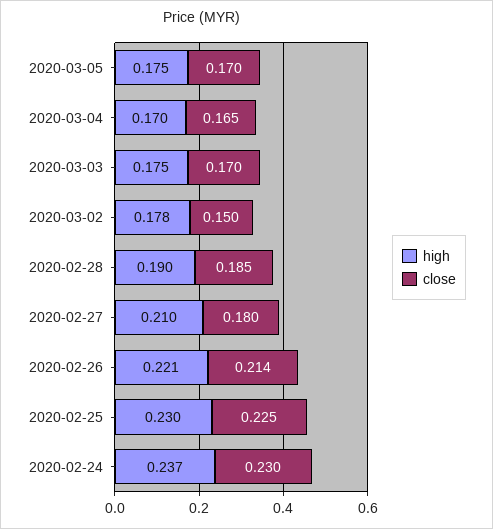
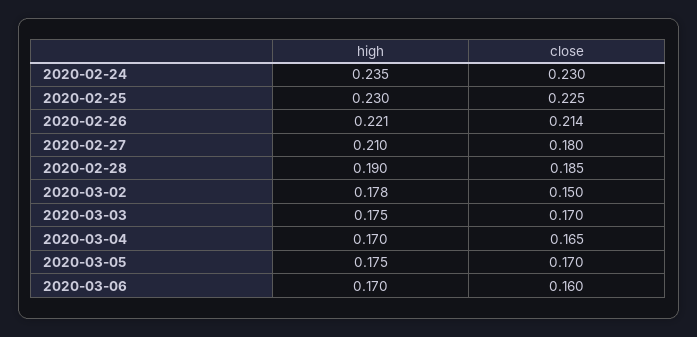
high, 2020-02-24: 0.237 -> 0.235
high, 2020-03-06: none -> 0.17
close, 2020-03-06: none -> 0.16

